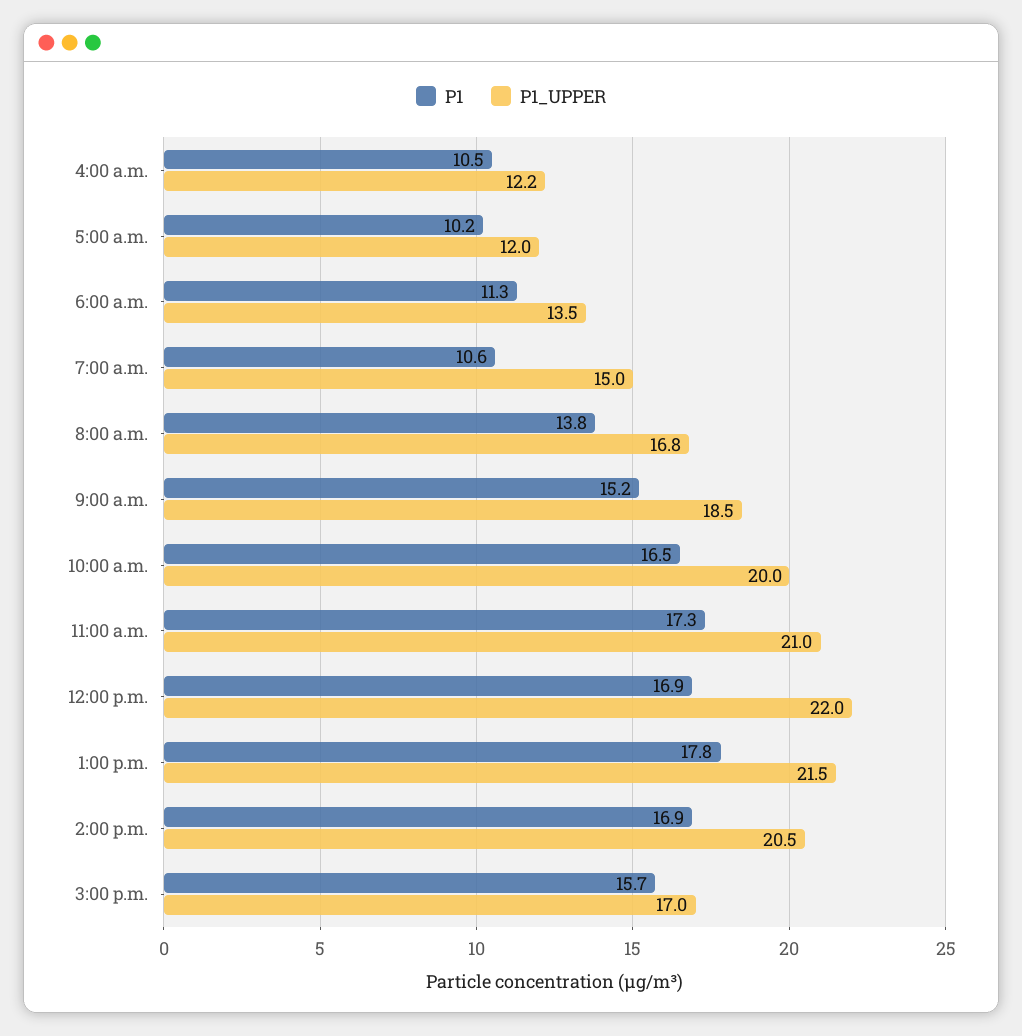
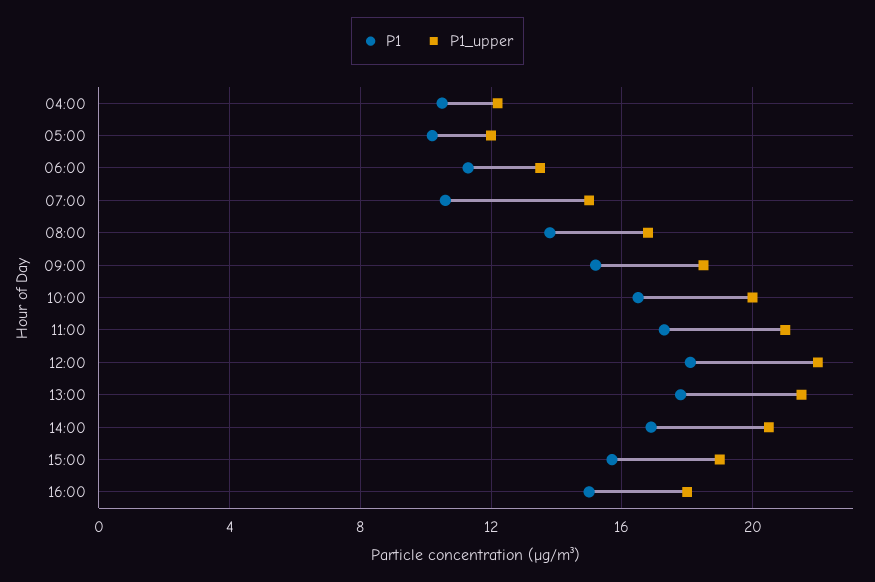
P1, 12:00 p.m.: 16.9 -> 18
P1_UPPER, 3:00 p.m.: 17 -> 19
P1, 16:00: none -> 15
P1_UPPER, 16:00: none -> 18

